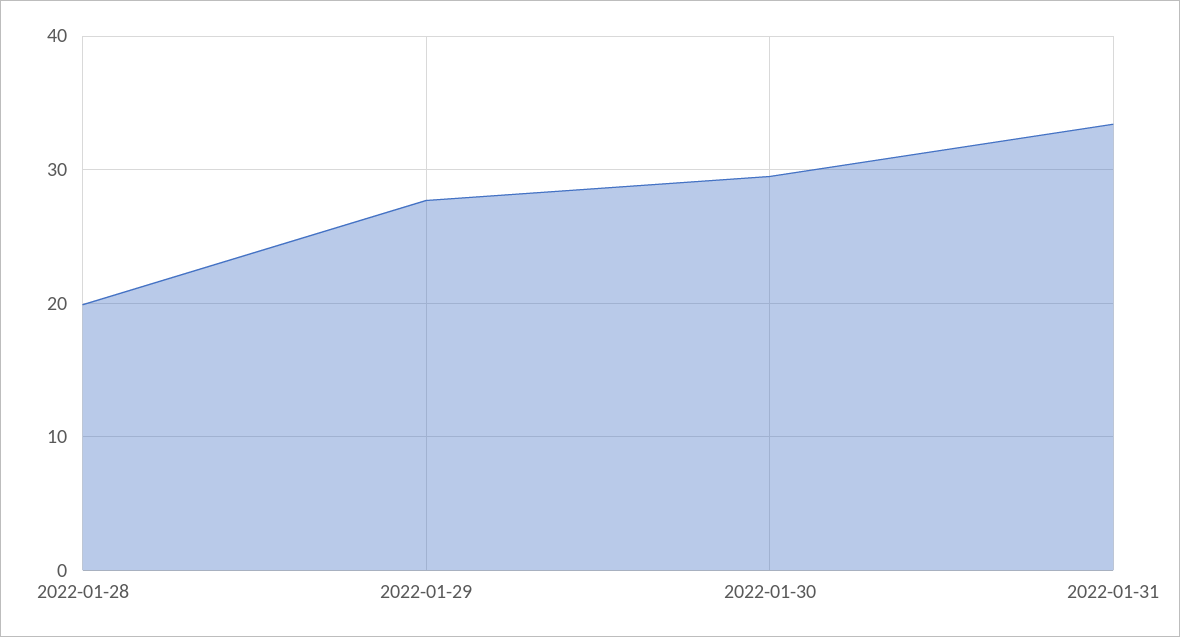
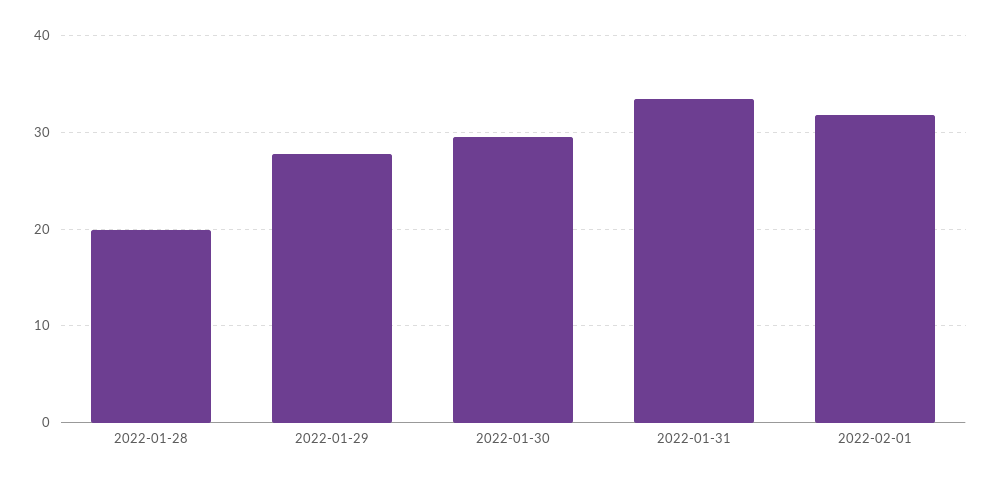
2022-02-01: none -> 32

